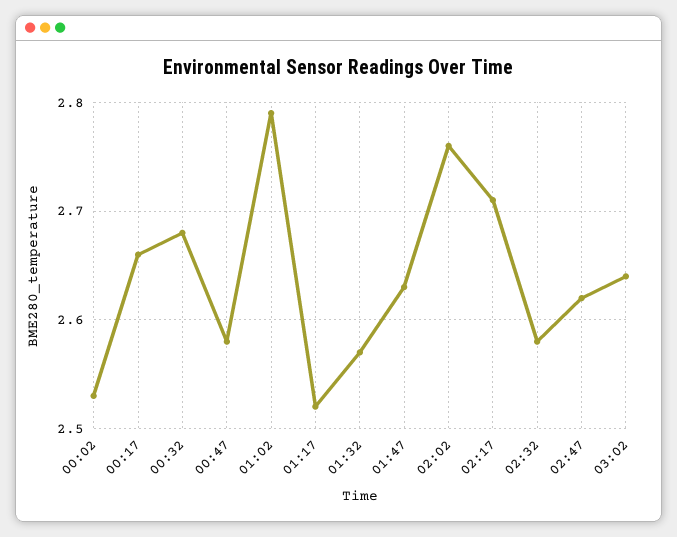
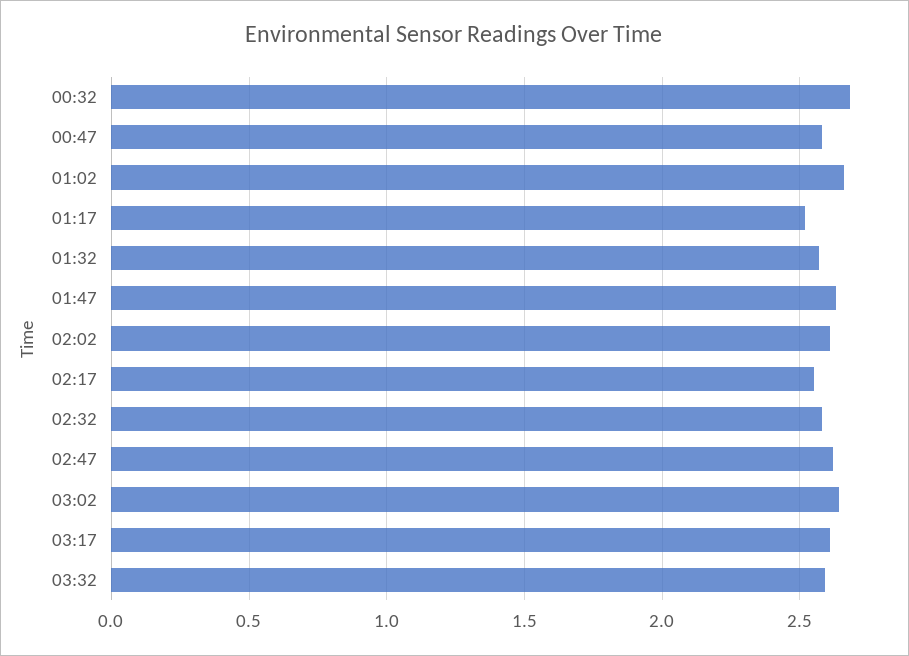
00:02: 2.53 -> none
00:17: 2.66 -> none
01:02: 2.79 -> 2.65
02:02: 2.76 -> 2.6
02:17: 2.71 -> 2.55
03:17: none -> 2.6
03:32: none -> 2.6

